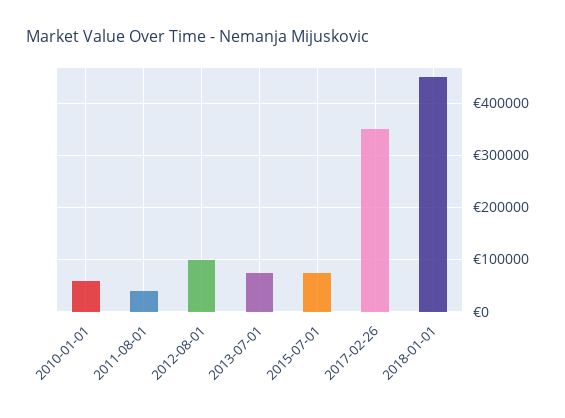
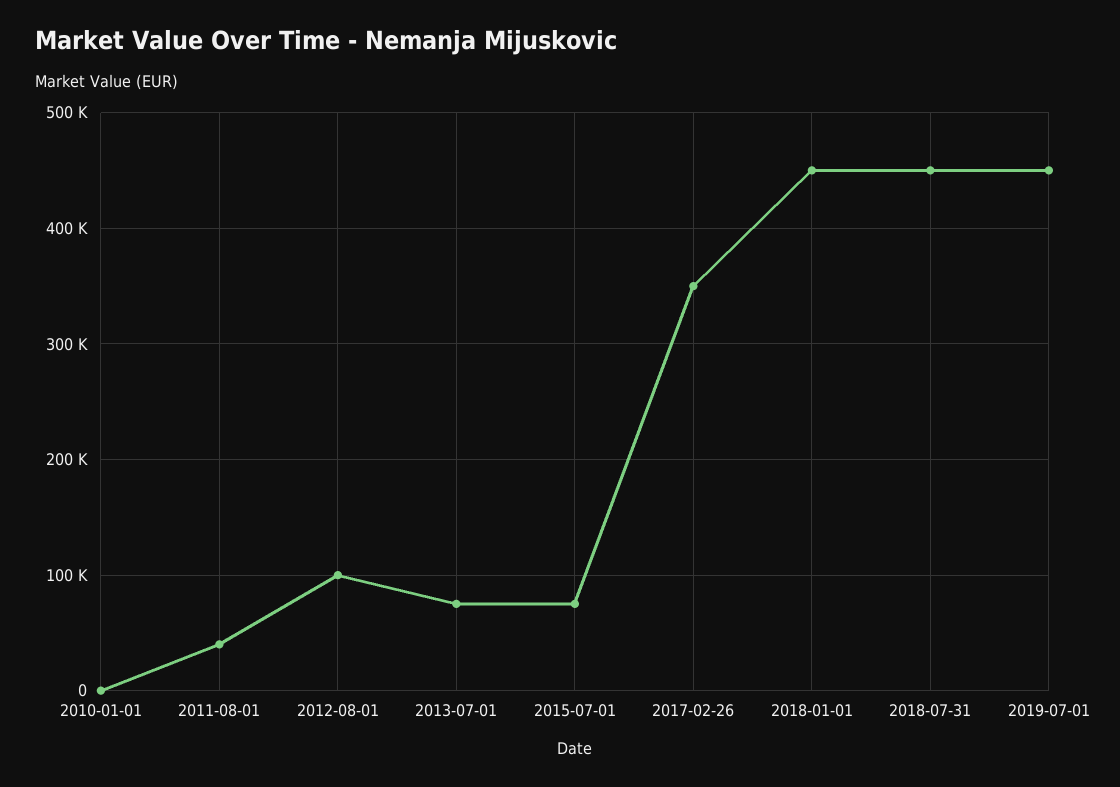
2010-01-01: 60000 -> 0
2018-07-31: none -> 450000
2019-07-01: none -> 450000

